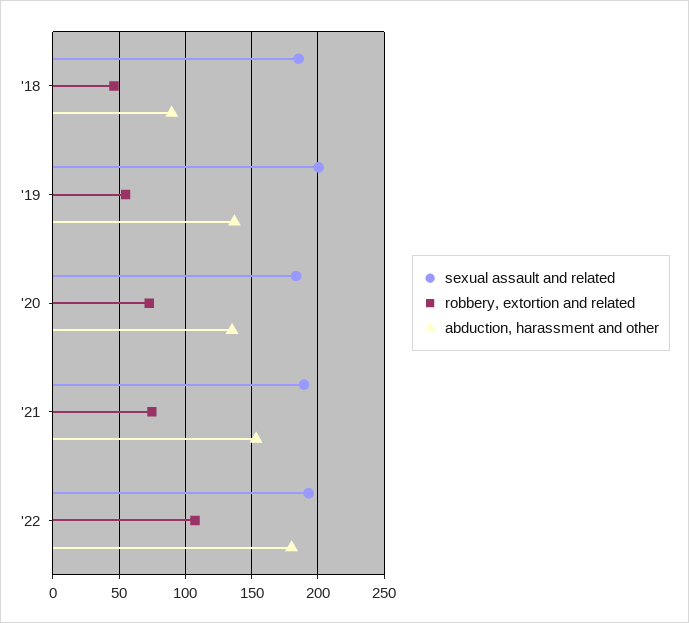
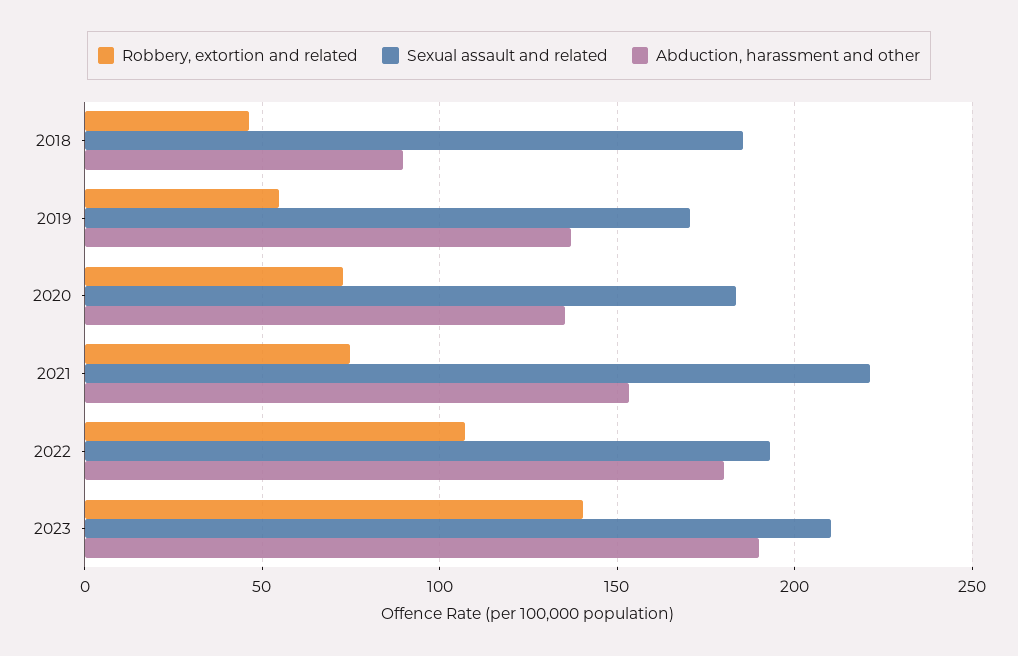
sexual assault and related, '19: 200 -> 170
sexual assault and related, '21: 190 -> 220
robbery, extortion and related, 2023: none -> 140
sexual assault and related, 2023: none -> 210
abduction, harassment and other, 2023: none -> 190

